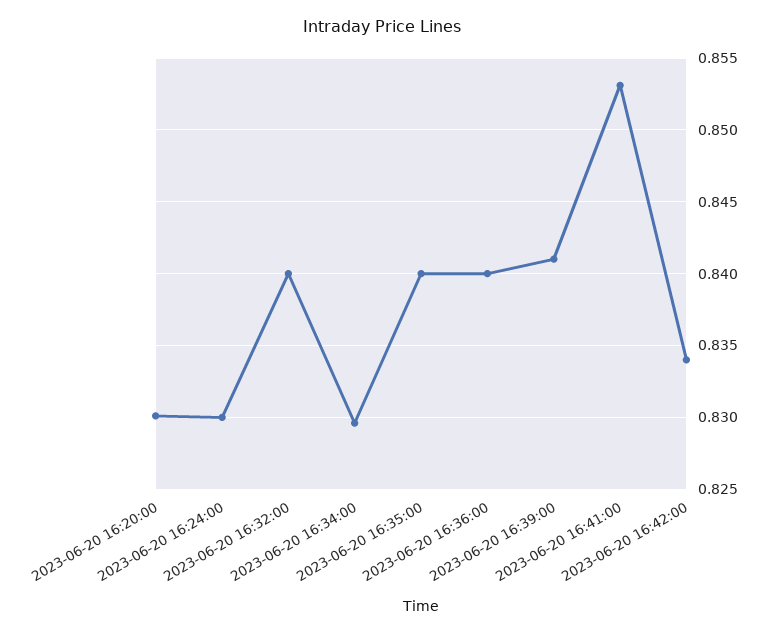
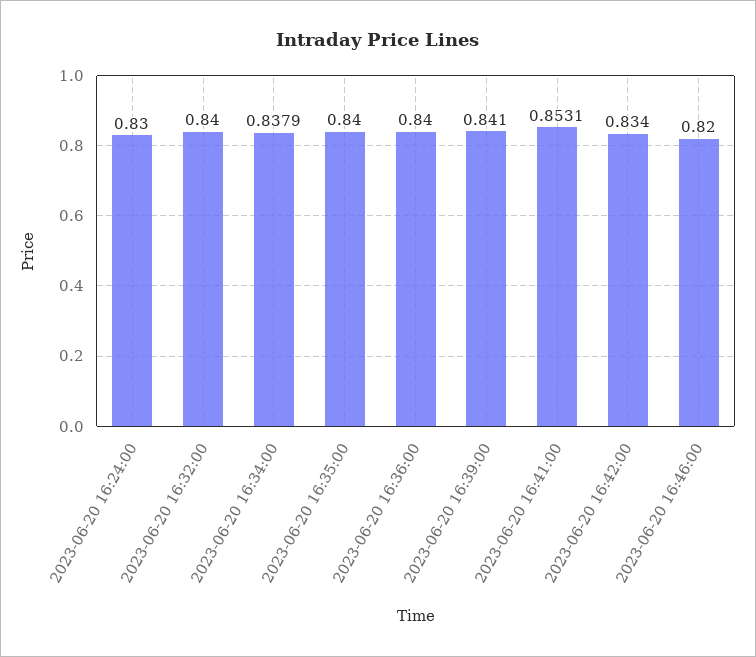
2023-06-20 16:20:00: 0.83 -> none
2023-06-20 16:34:00: 0.8295 -> 0.8379
2023-06-20 16:46:00: none -> 0.82

